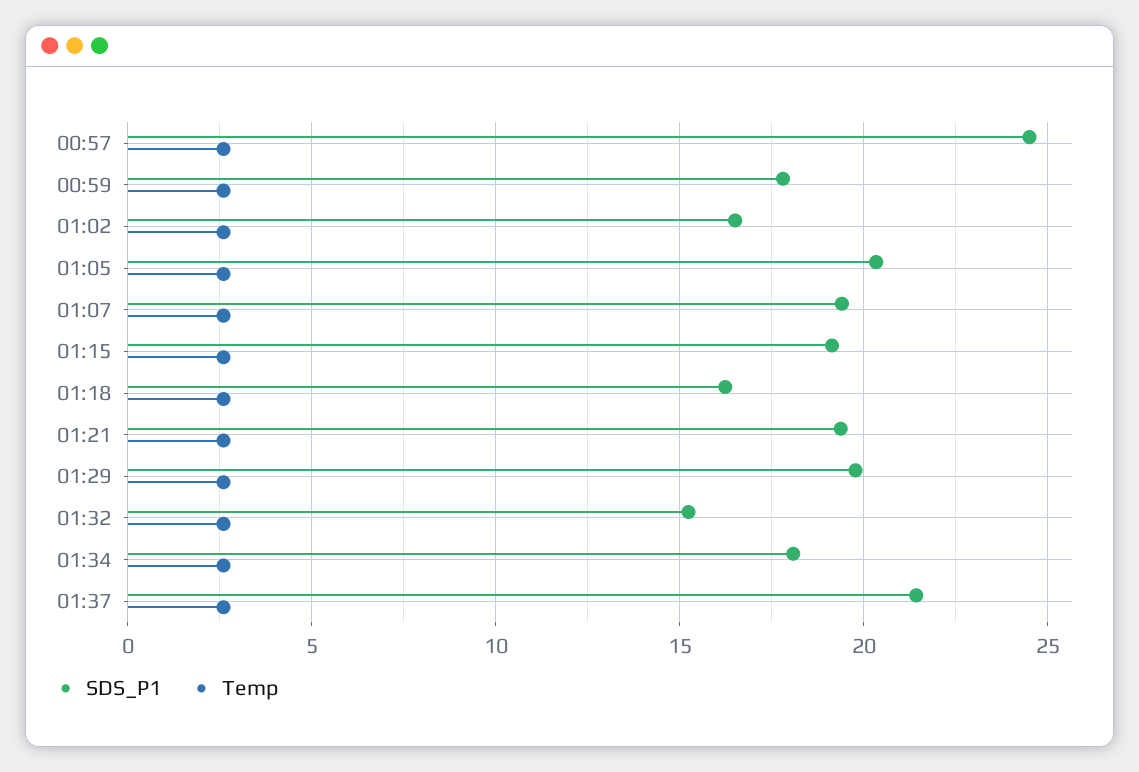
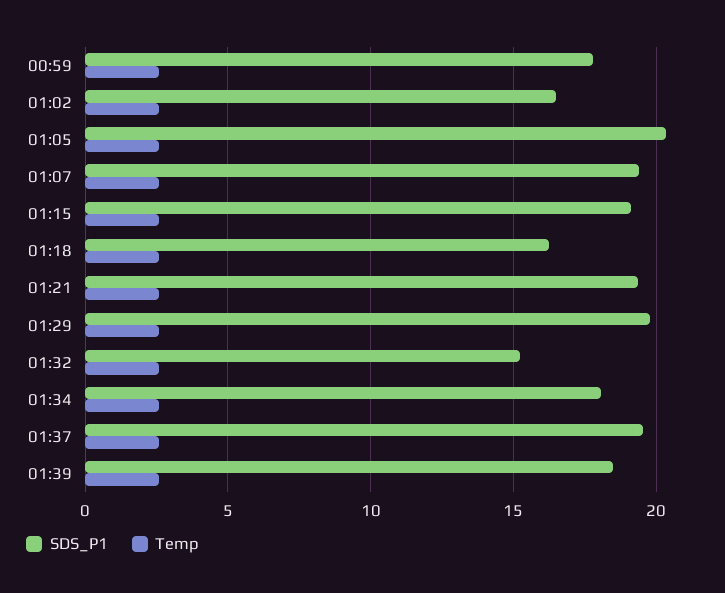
SDS_P1, 00:57: 24.5 -> none
Temp, 00:57: 2.5 -> none
SDS_P1, 01:37: 21.5 -> 19.5
SDS_P1, 01:39: none -> 18.5
Temp, 01:39: none -> 2.5

